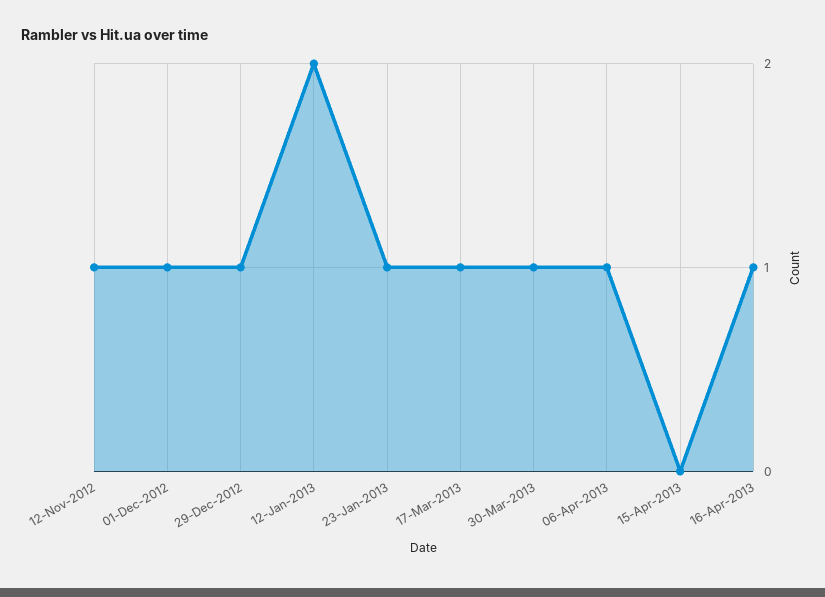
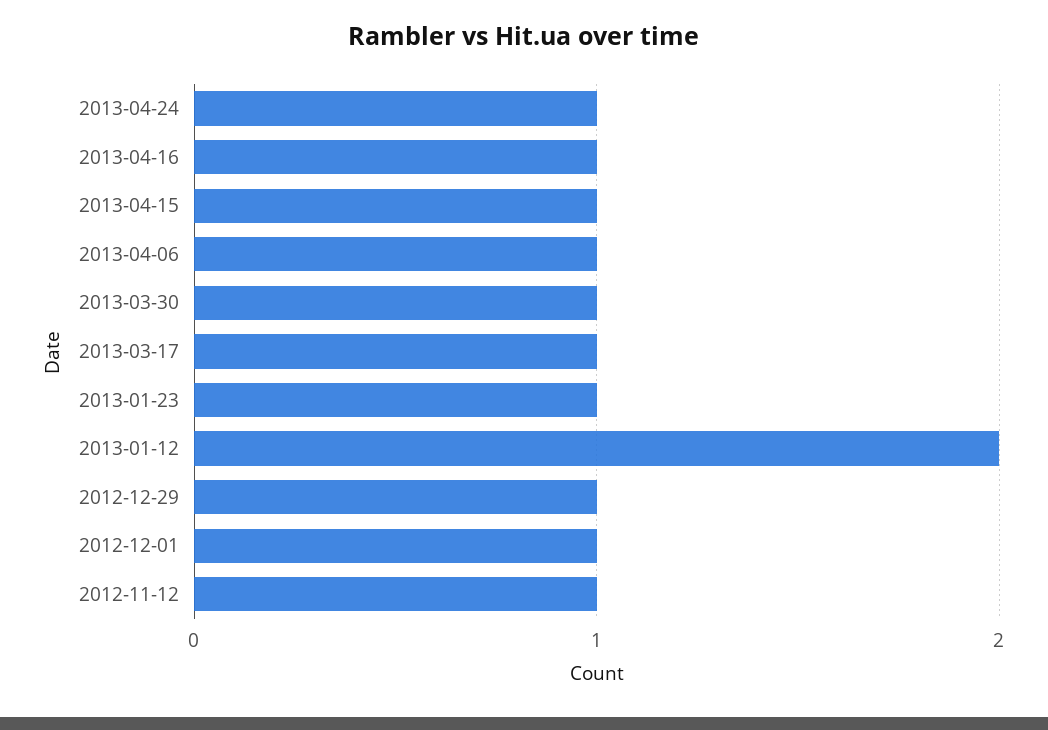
15-Apr-2013: 0 -> 1
2013-04-24: none -> 1

